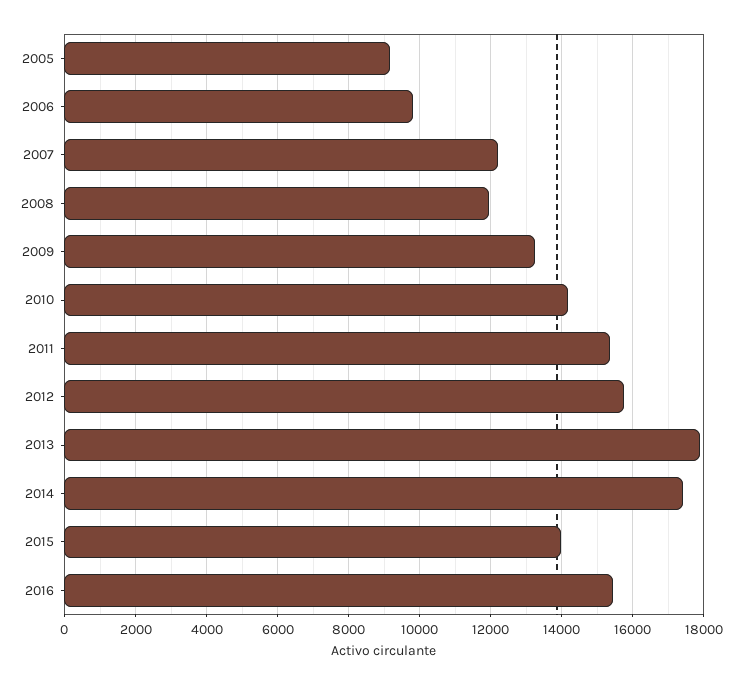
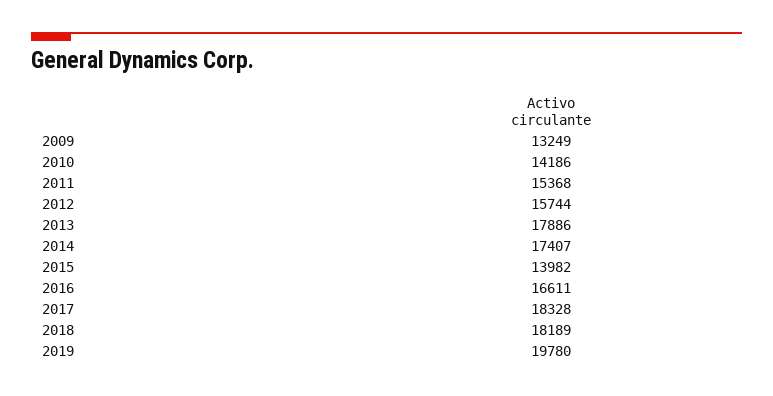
2005: 9200 -> none
2006: 9800 -> none
2007: 12200 -> none
2008: 12000 -> none
2016: 15400 -> 16611
2017: none -> 18328
2018: none -> 18189
2019: none -> 19780

